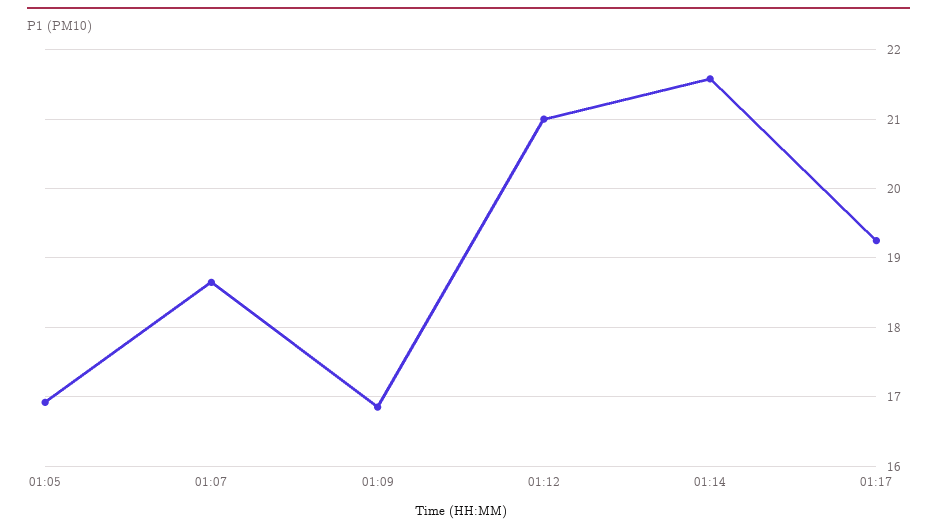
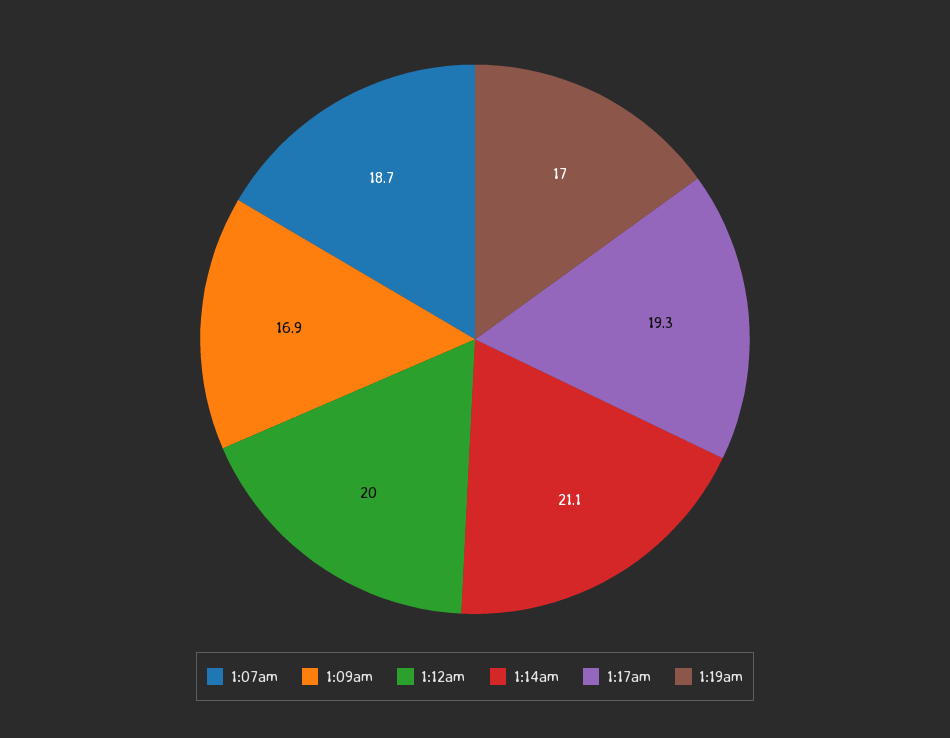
01:05: 16.9 -> none
01:12: 21 -> 20
01:14: 21.6 -> 21.1
1:19am: none -> 17

